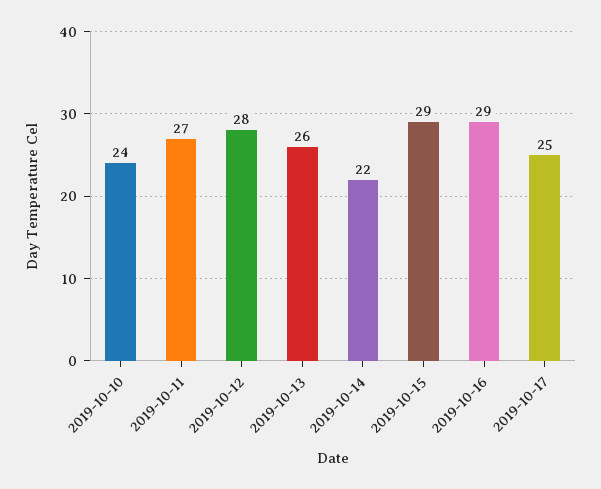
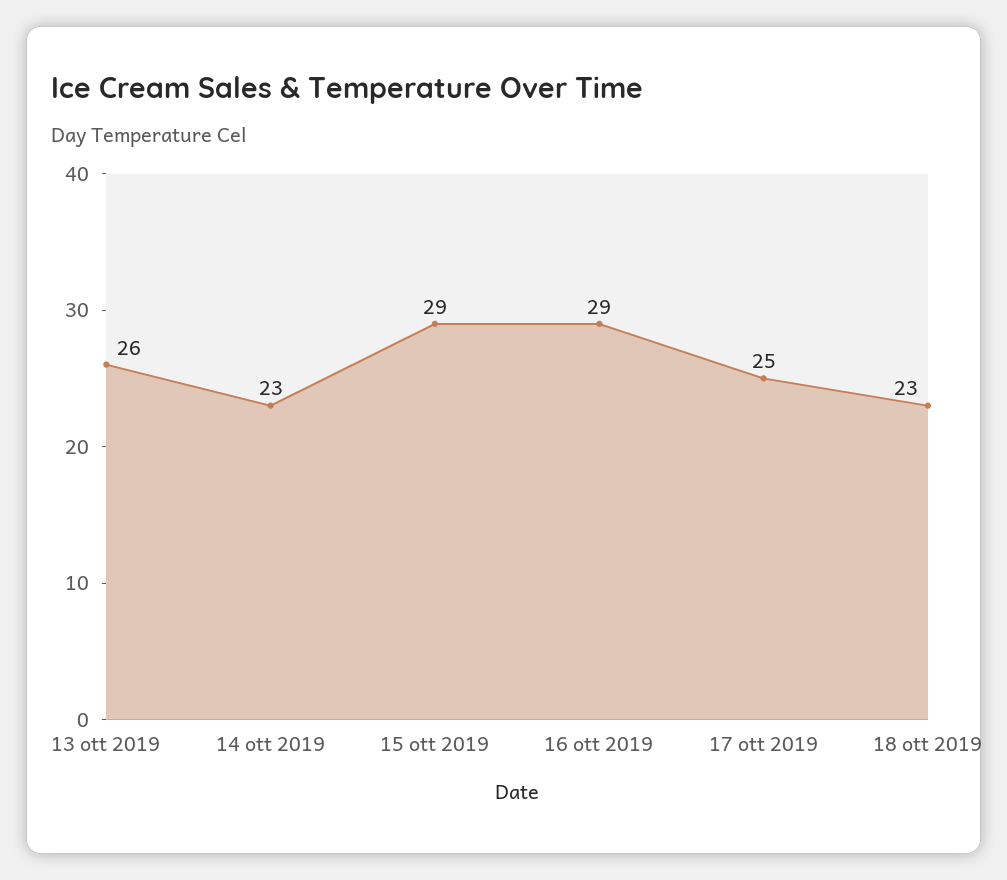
2019-10-10: 24 -> none
2019-10-11: 27 -> none
2019-10-12: 28 -> none
2019-10-14: 22 -> 23
18 ott 2019: none -> 23

